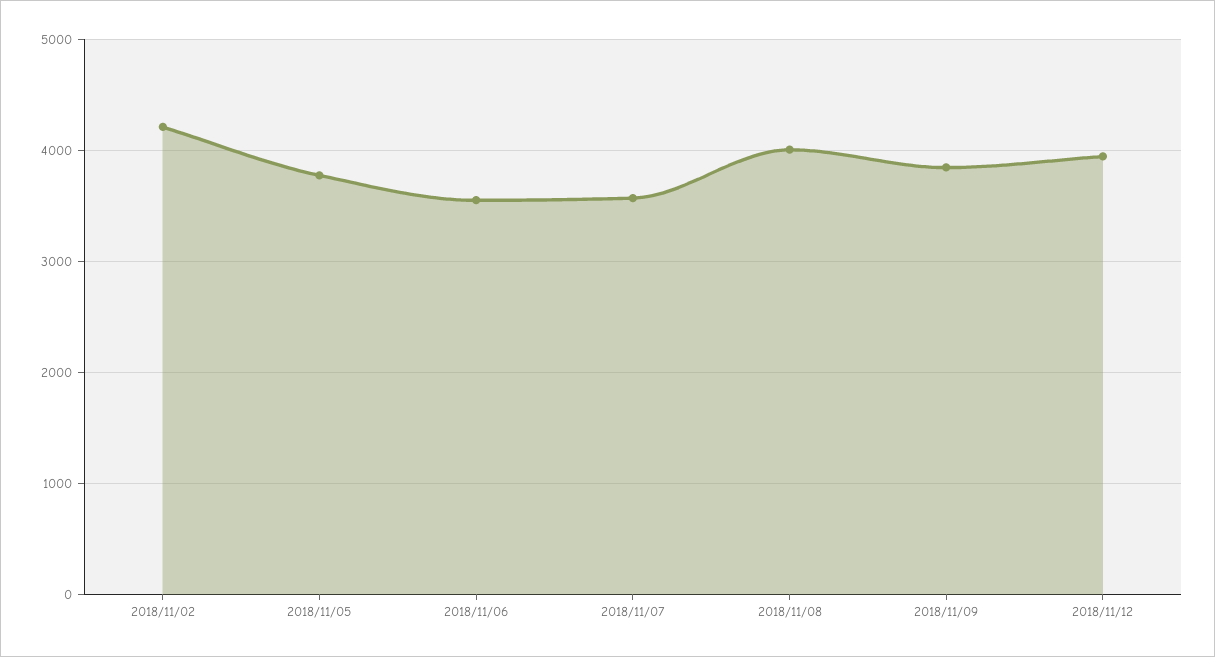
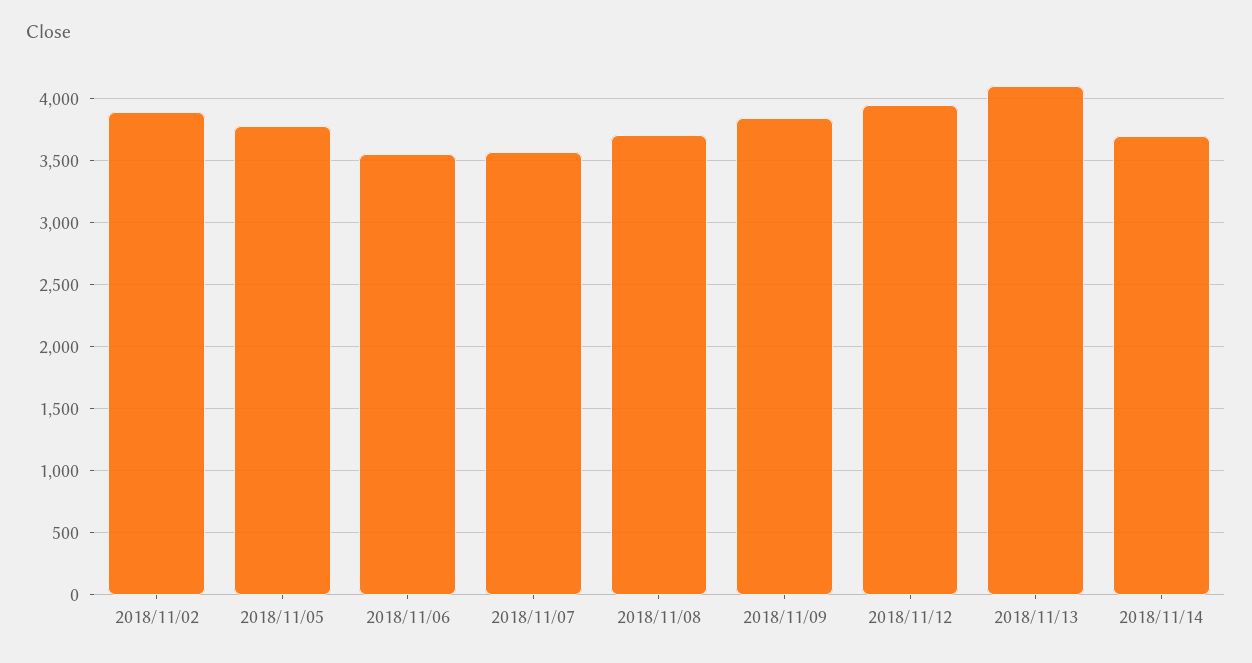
2018/11/02: 4200 -> 3900
2018/11/08: 4000 -> 3700
2018/11/13: none -> 4100
2018/11/14: none -> 3700

